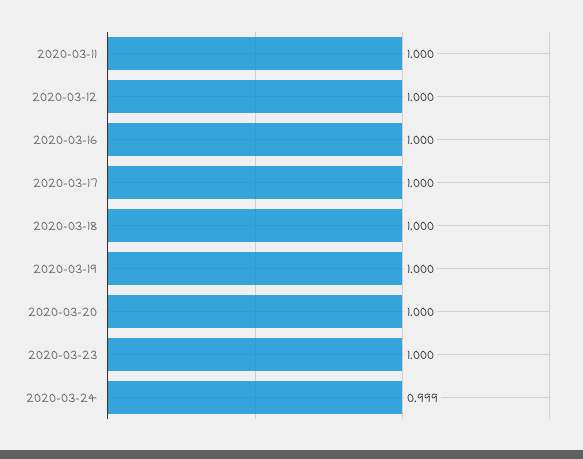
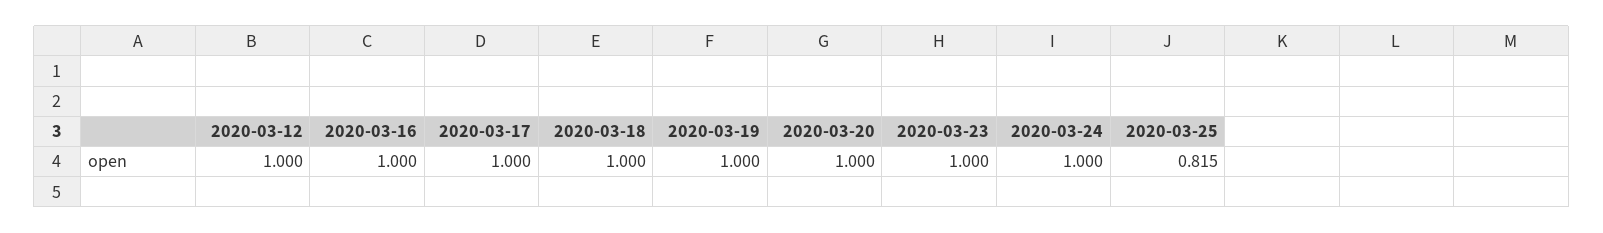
2020-03-11: 1 -> none
2020-03-24: 0.999 -> 1
2020-03-25: none -> 0.815

